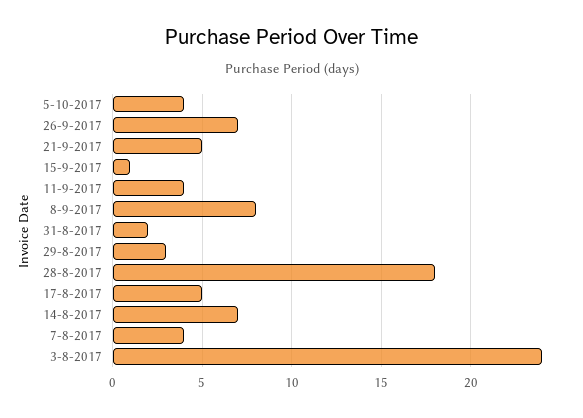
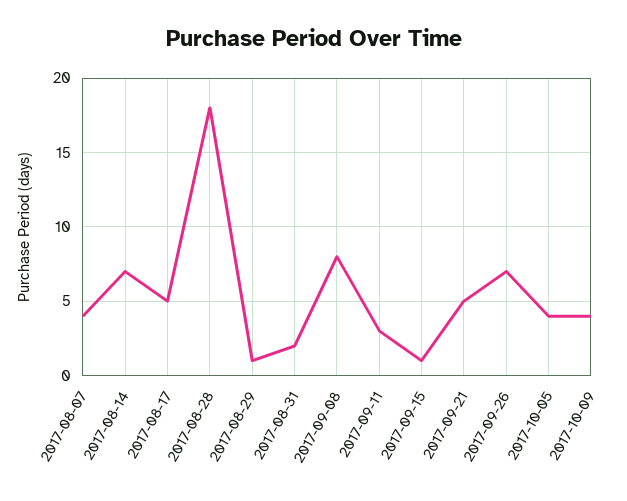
11-9-2017: 4 -> 3
29-8-2017: 3 -> 1
3-8-2017: 24 -> none
2017-10-09: none -> 4

